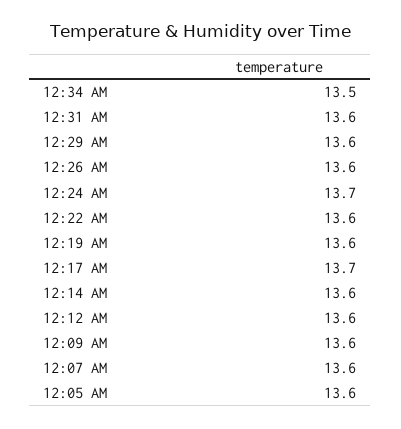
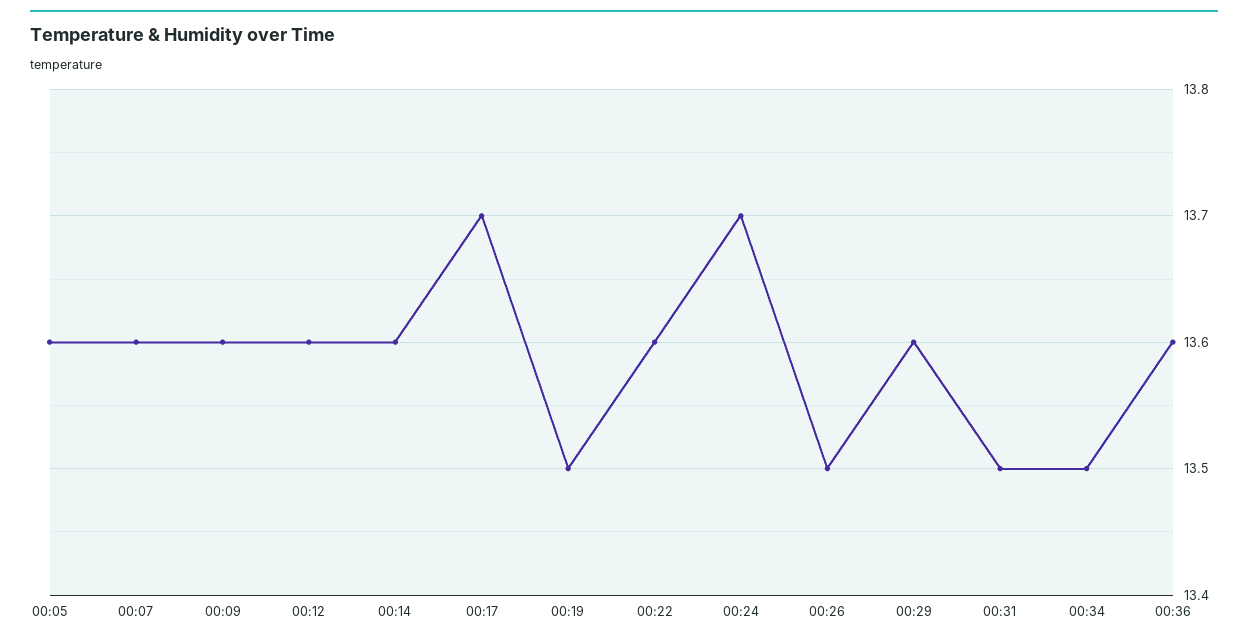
12:31 AM: 13.6 -> 13.5
12:26 AM: 13.6 -> 13.5
12:19 AM: 13.6 -> 13.5
00:36: none -> 13.6

